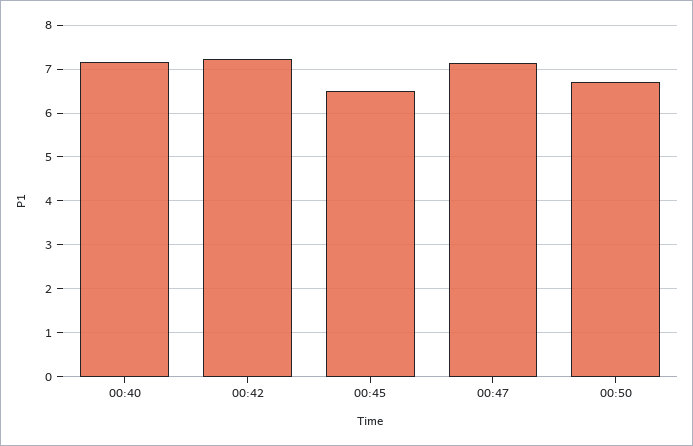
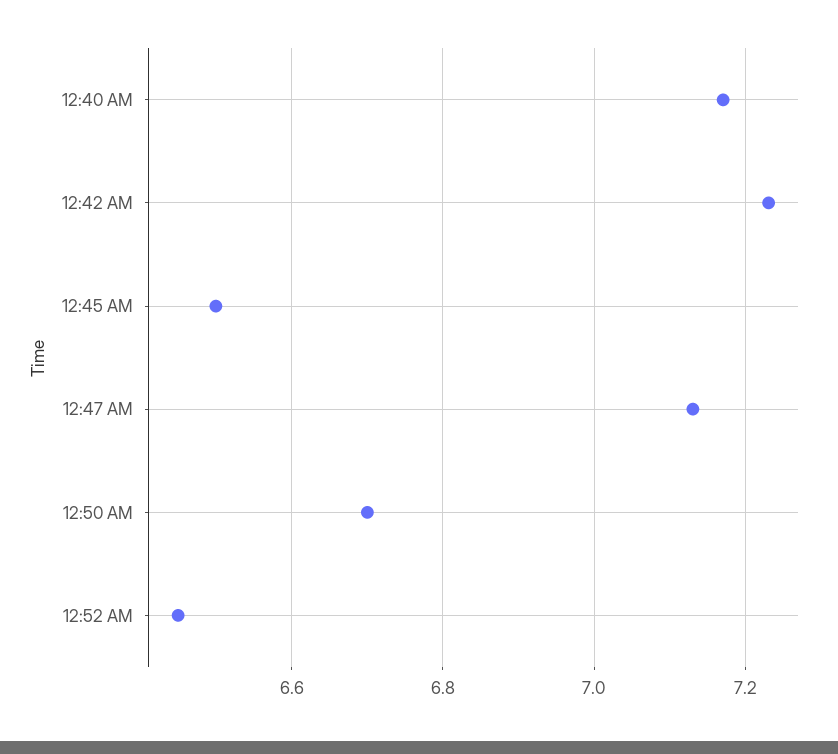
12:52 AM: none -> 6.45

